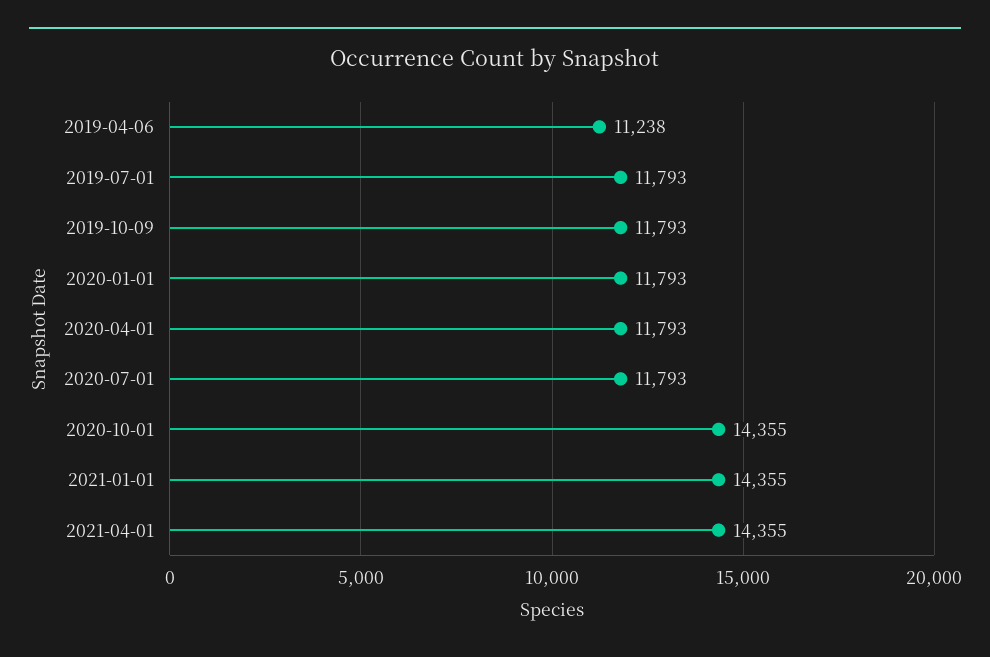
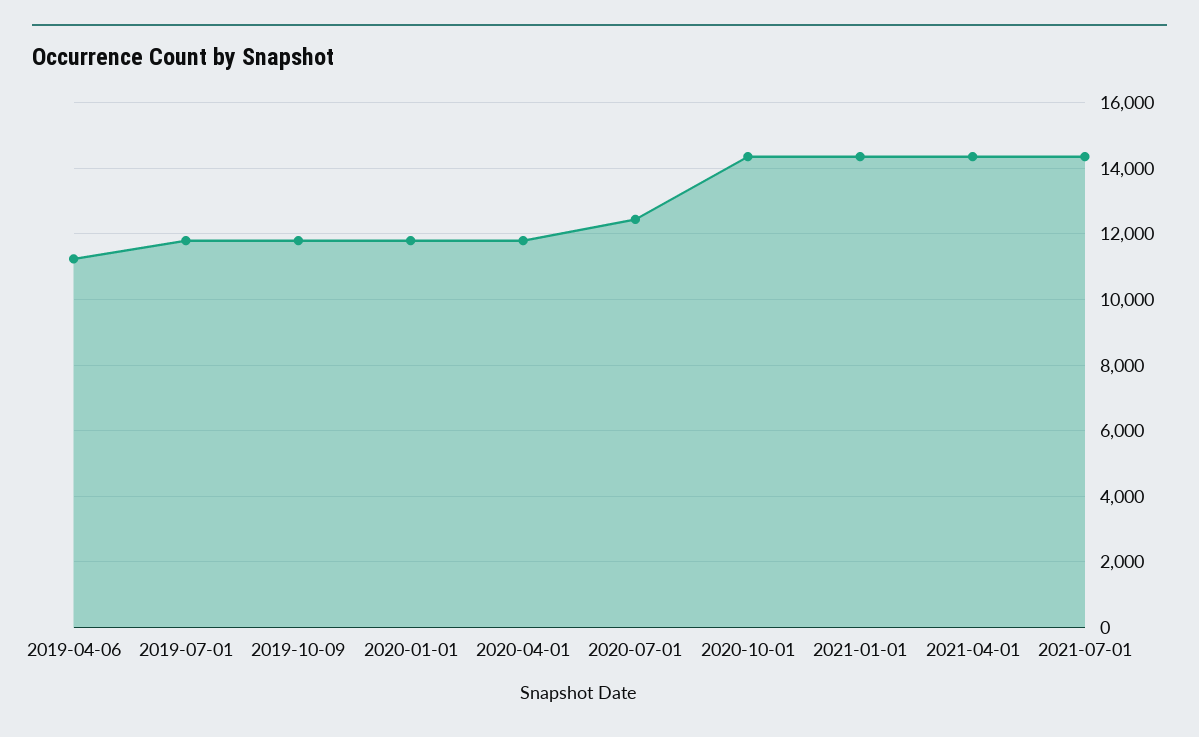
2020-07-01: 11793 -> 12400
2021-07-01: none -> 14400

